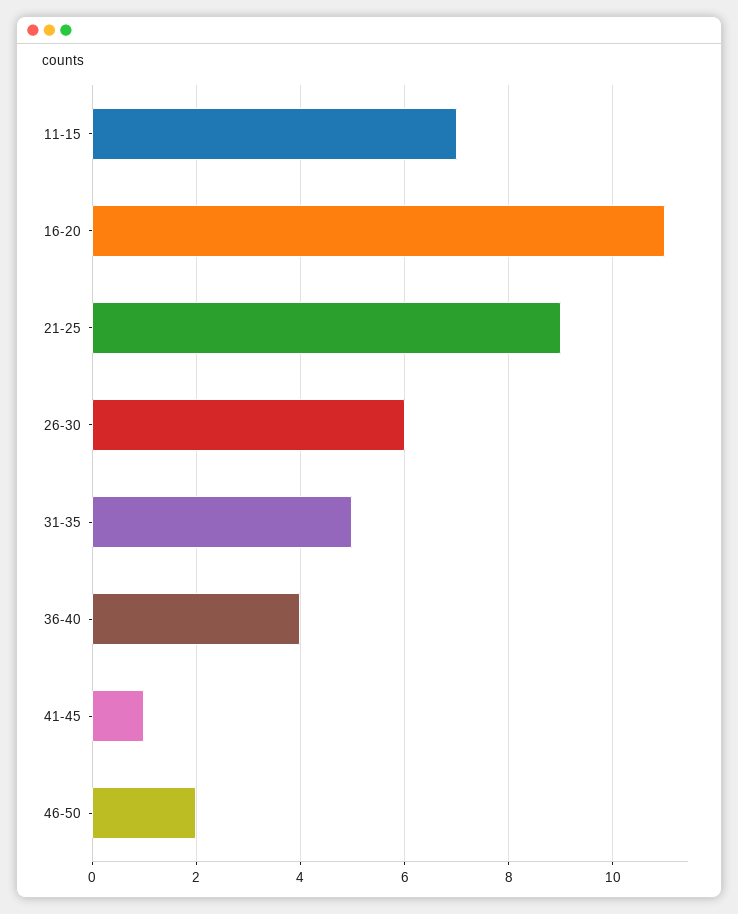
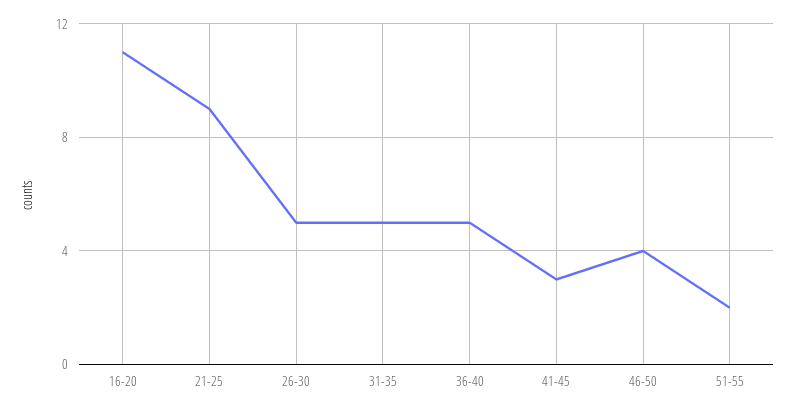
11-15: 7 -> none
26-30: 6 -> 5
36-40: 4 -> 5
41-45: 1 -> 3
46-50: 2 -> 4
51-55: none -> 2

